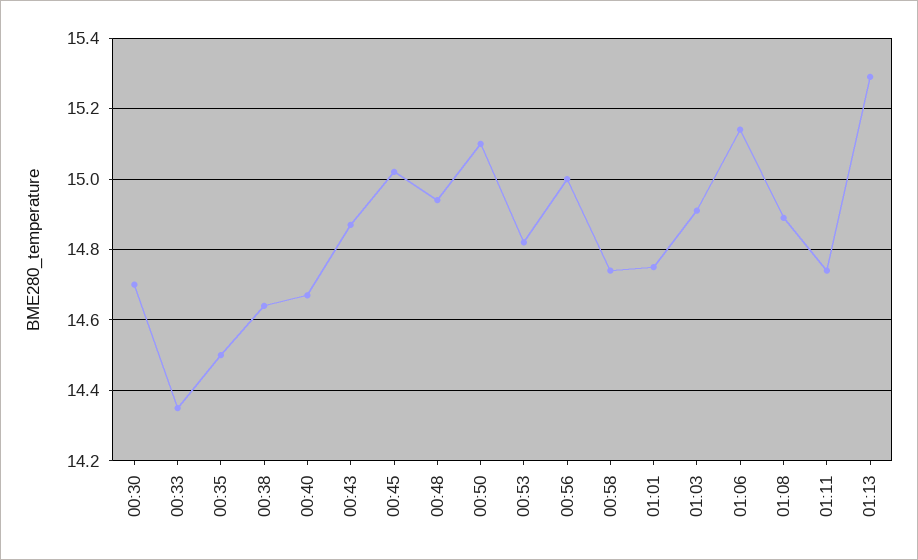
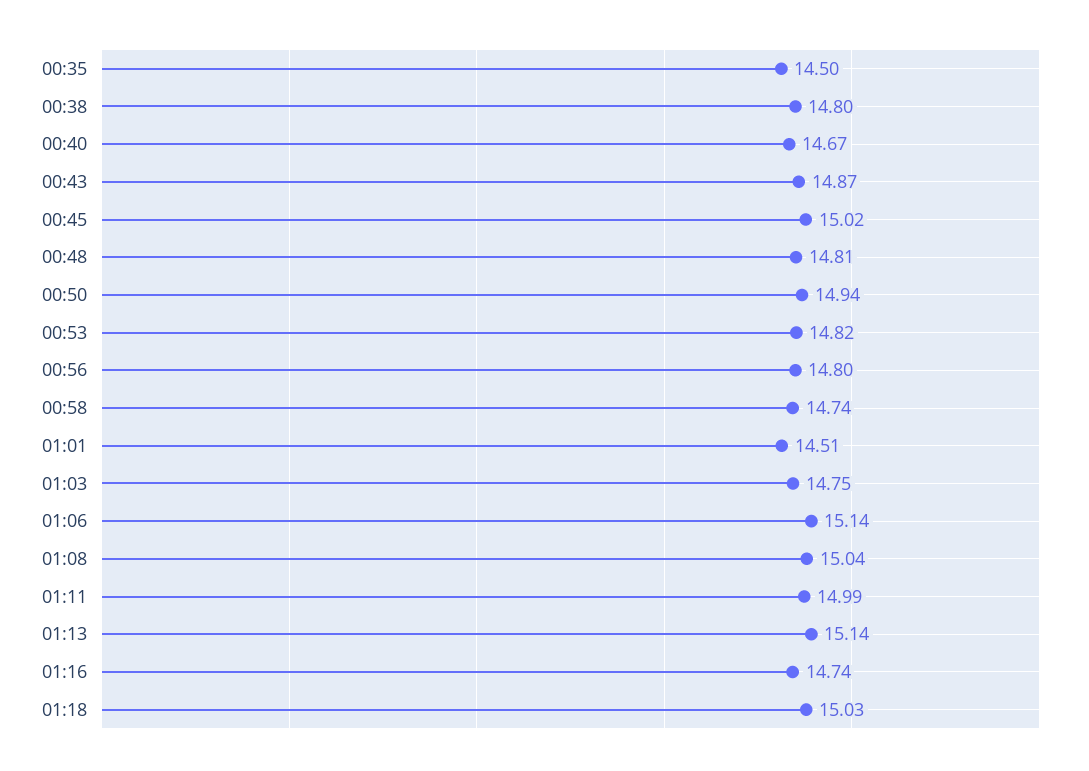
00:30: 14.7 -> none
00:33: 14.35 -> none
00:38: 14.65 -> 14.8
00:48: 14.95 -> 14.81
00:50: 15.1 -> 14.94
00:56: 15 -> 14.8
01:01: 14.75 -> 14.51
01:03: 14.9 -> 14.75
01:08: 14.9 -> 15.04
01:11: 14.75 -> 14.99
01:13: 15.3 -> 15.14
01:16: none -> 14.74
01:18: none -> 15.03

